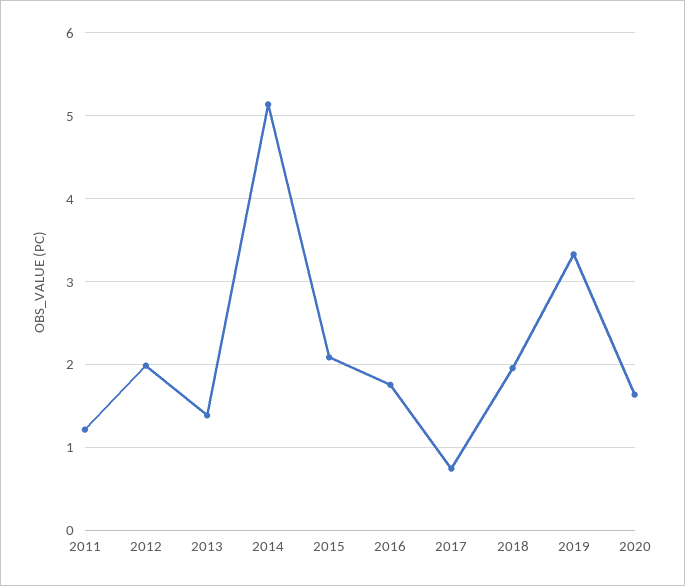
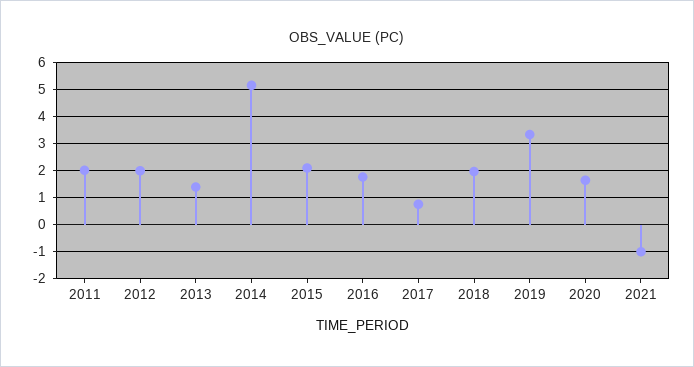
2011: 1.2 -> 2
2021: none -> -1

